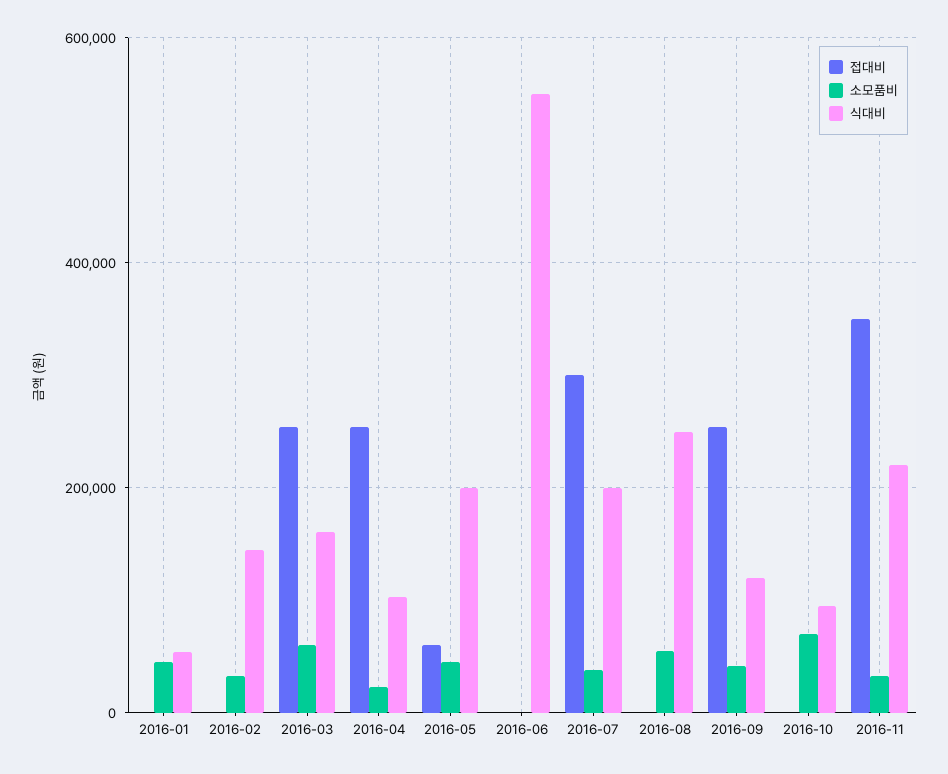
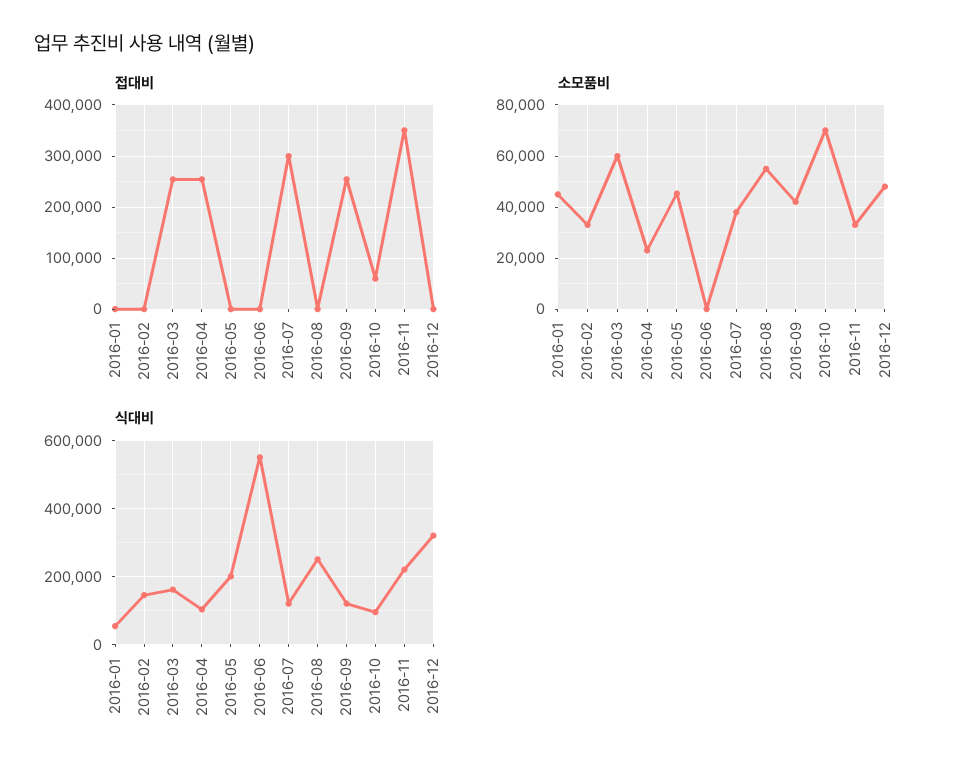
접대비, 2016-05: 60000 -> 0
식대비, 2016-07: 200000 -> 120000
접대비, 2016-10: 0 -> 60000
접대비, 2016-12: none -> 0
소모품비, 2016-12: none -> 47500
식대비, 2016-12: none -> 320000

